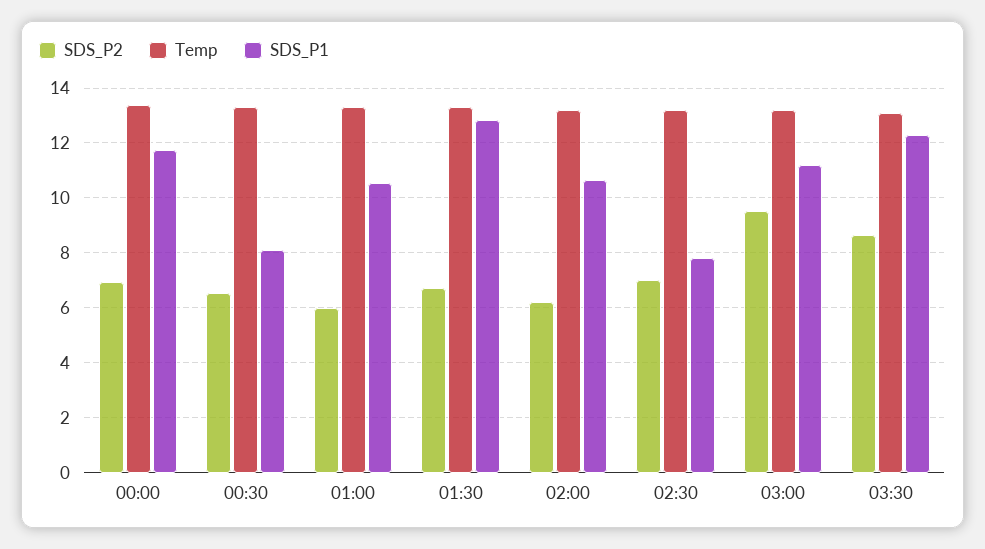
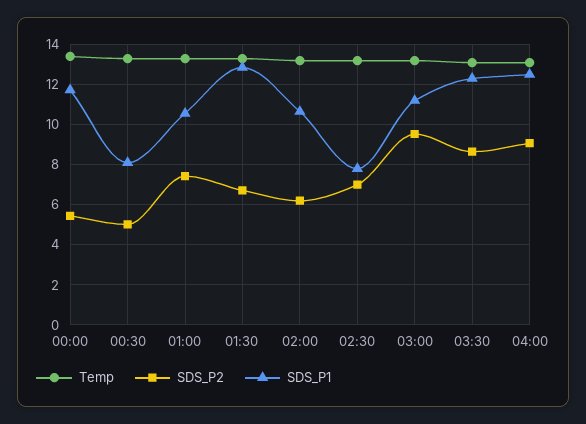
SDS_P2, 00:00: 7 -> 5.5
SDS_P2, 00:30: 6.5 -> 5
SDS_P2, 01:00: 6 -> 7.5
Temp, 04:00: none -> 13
SDS_P2, 04:00: none -> 9
SDS_P1, 04:00: none -> 12.5

